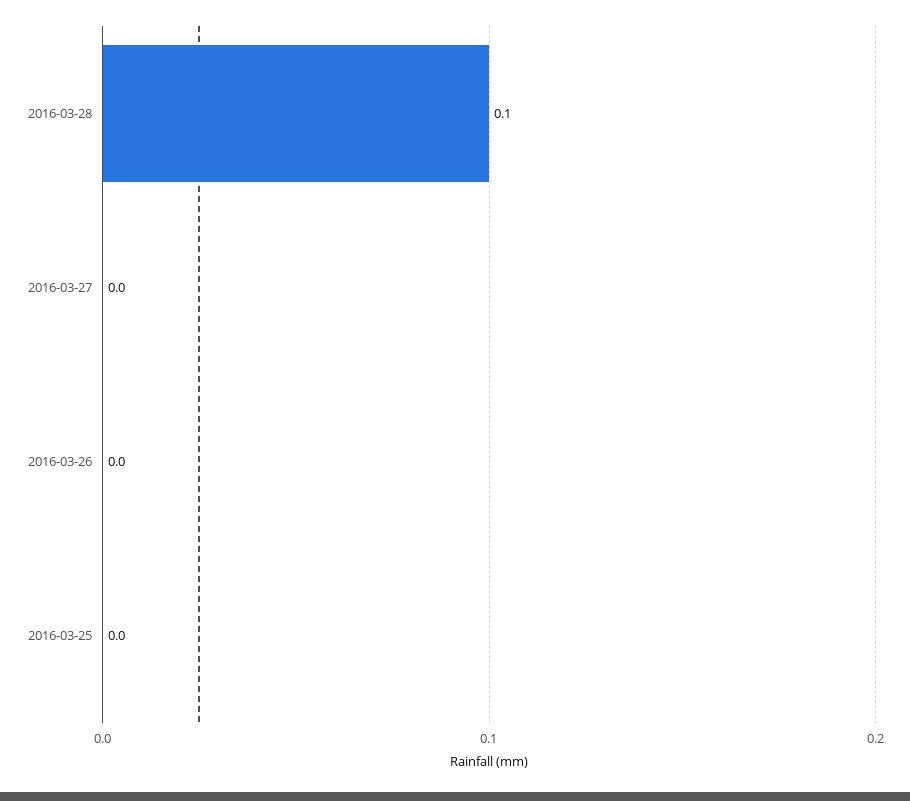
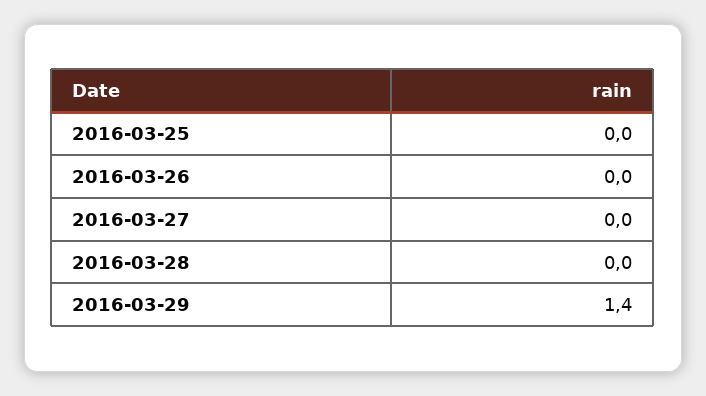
2016-03-28: 0.1 -> 0
2016-03-29: none -> 1.4

